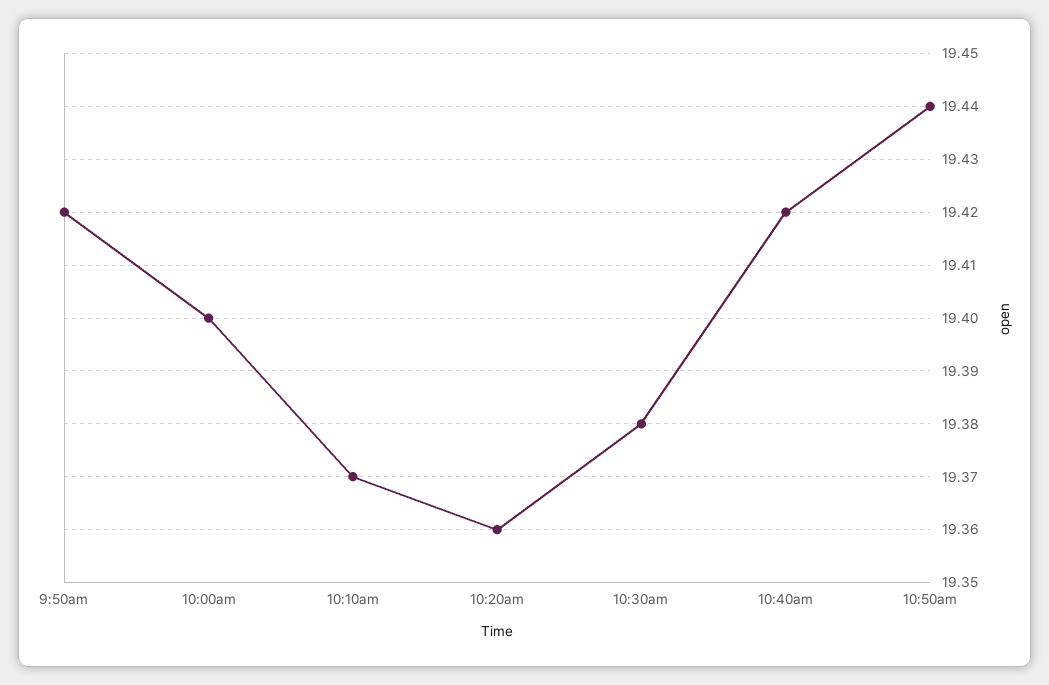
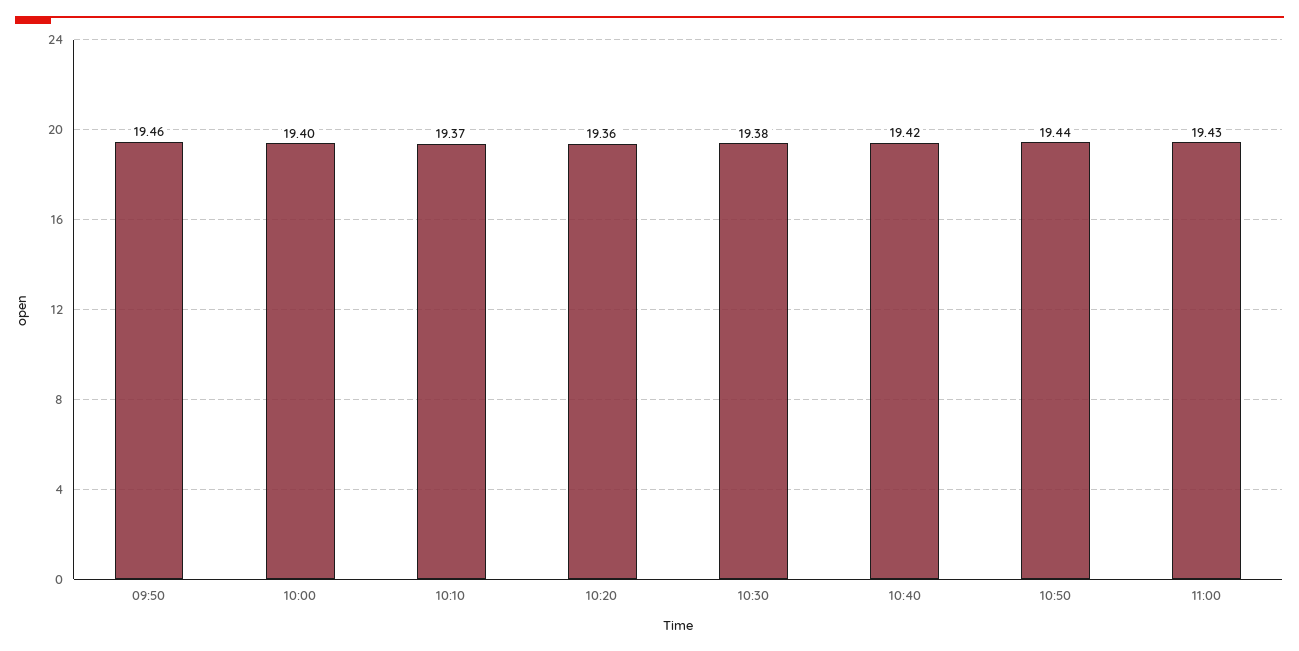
9:50am: 19.42 -> 19.46
11:00: none -> 19.43

